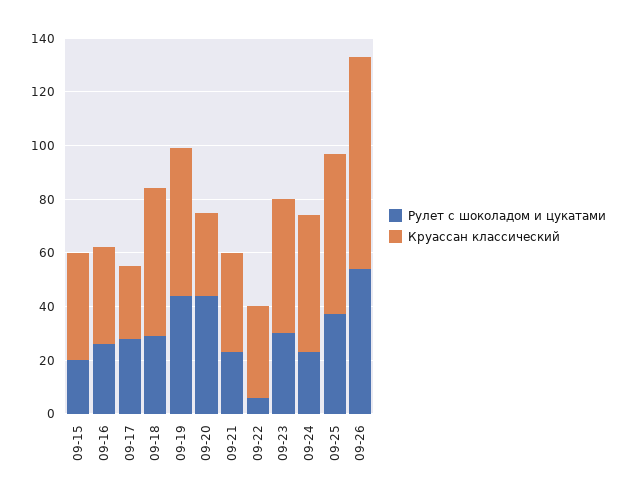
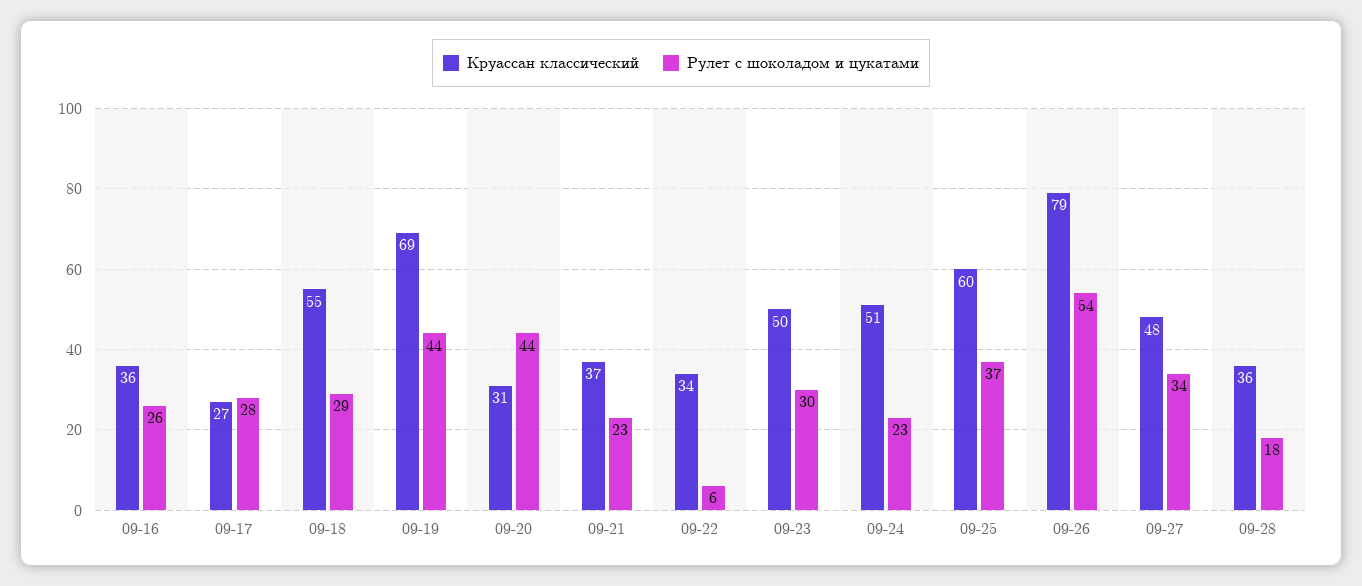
Рулет с шоколадом и цукатами, 09-15: 20 -> none
Круассан классический, 09-15: 40 -> none
Круассан классический, 09-19: 55 -> 69
Круассан классический, 09-27: none -> 48
Рулет с шоколадом и цукатами, 09-27: none -> 34
Круассан классический, 09-28: none -> 36
Рулет с шоколадом и цукатами, 09-28: none -> 18

